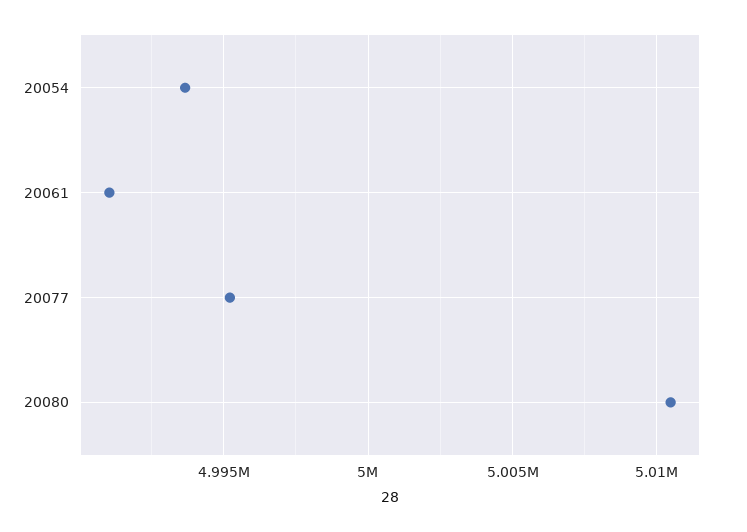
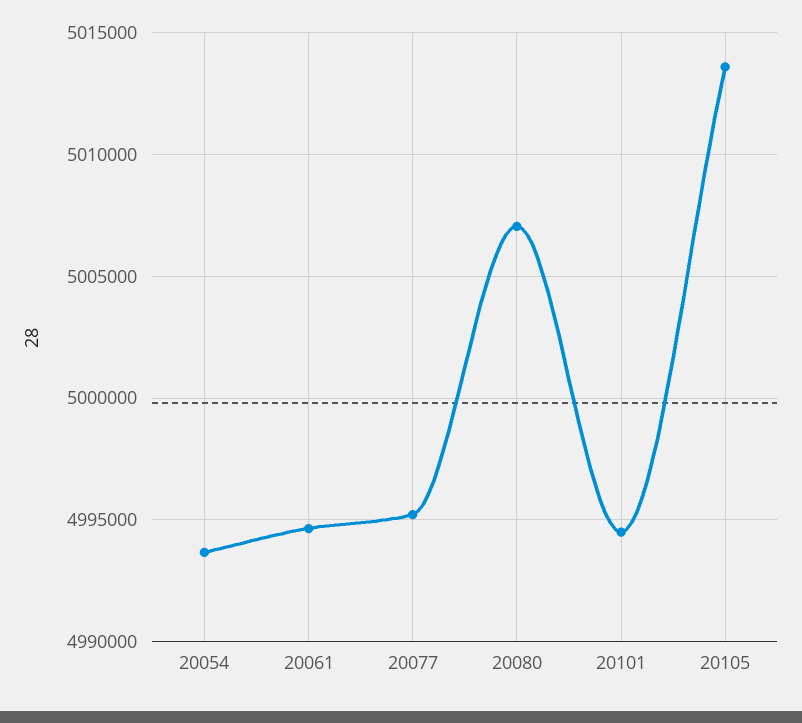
20061: 4991000 -> 4994500
20080: 5010500 -> 5007000
20101: none -> 4994500
20105: none -> 5013500

